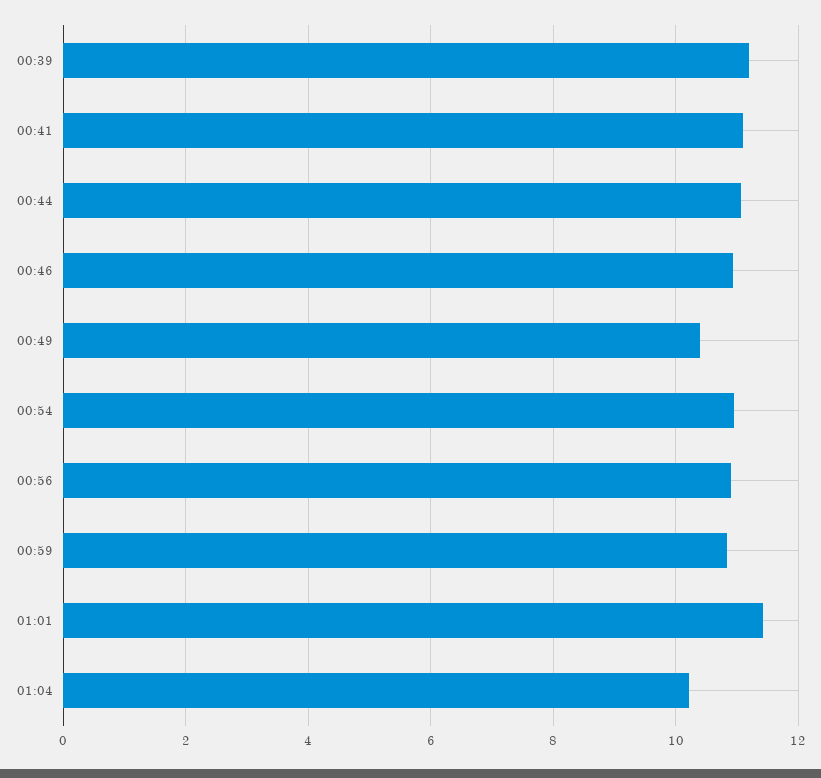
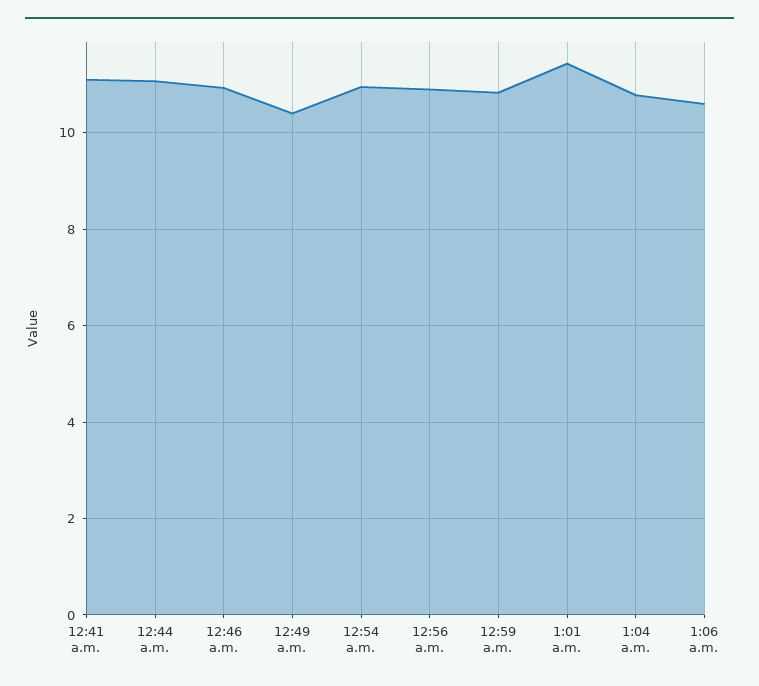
00:39: 11.2 -> none
01:04: 10.2 -> 10.8
1:06 a.m.: none -> 10.6

